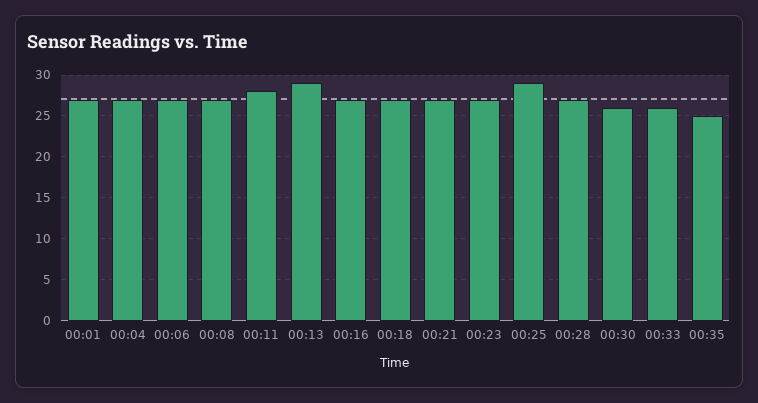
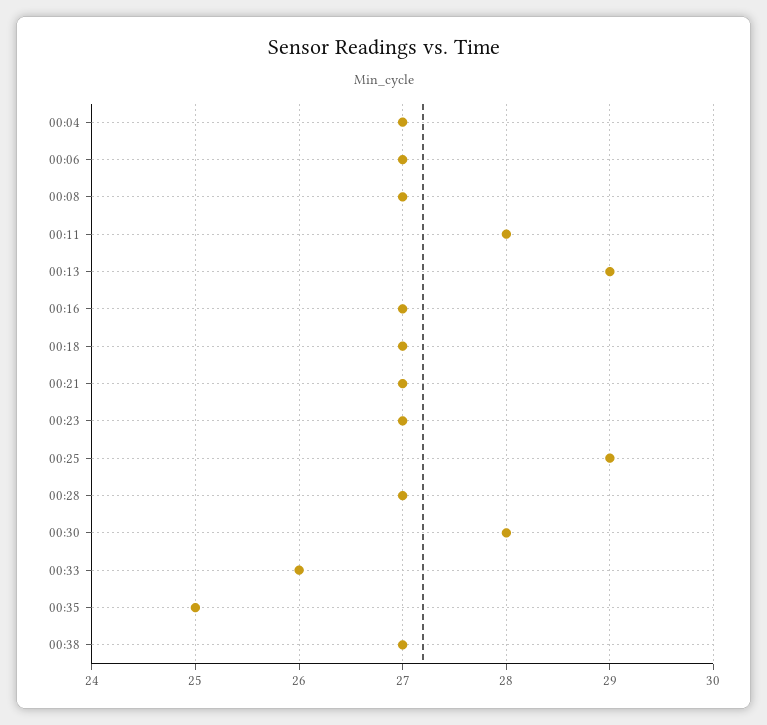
00:01: 27 -> none
00:30: 26 -> 28
00:38: none -> 27

